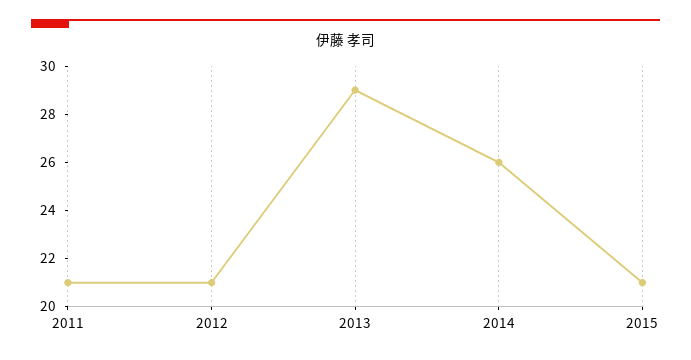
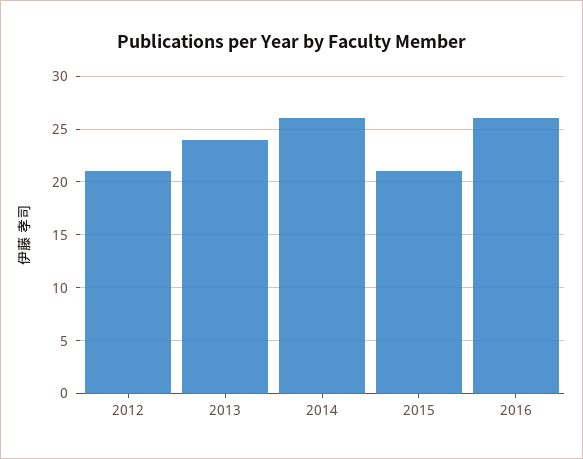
2011: 21 -> none
2013: 29 -> 24
2016: none -> 26

